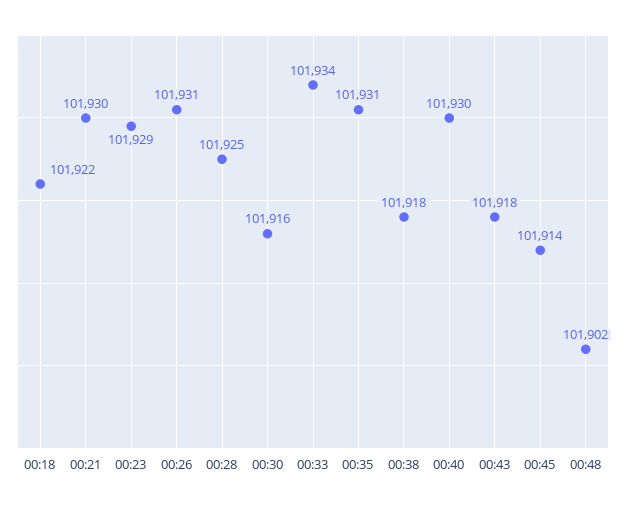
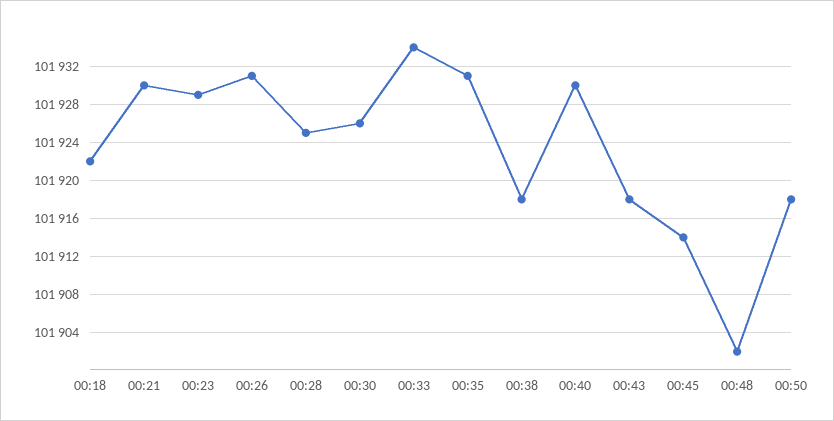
00:30: 101916 -> 101926
00:50: none -> 101918

